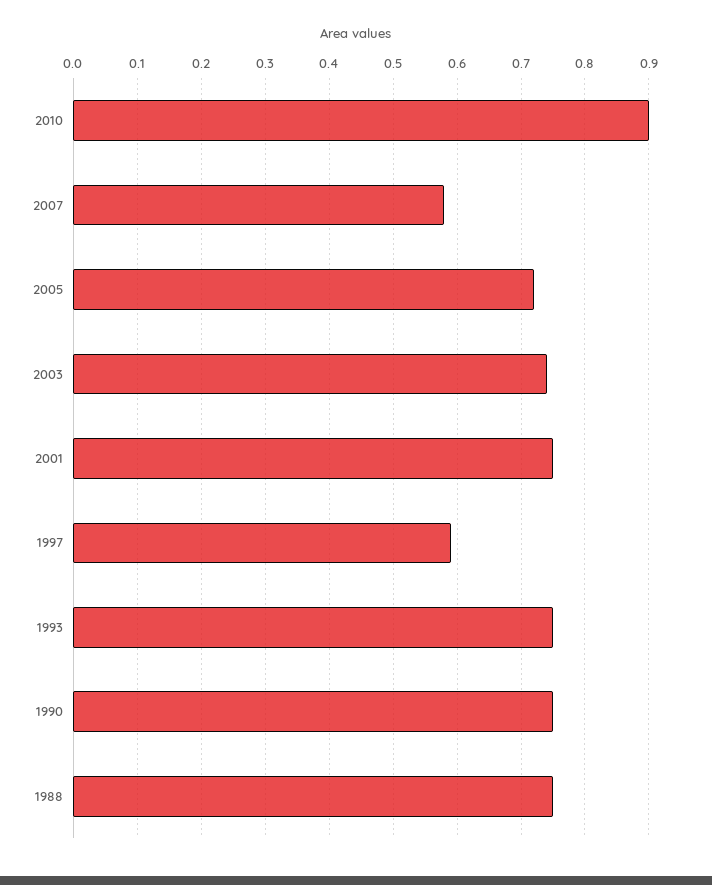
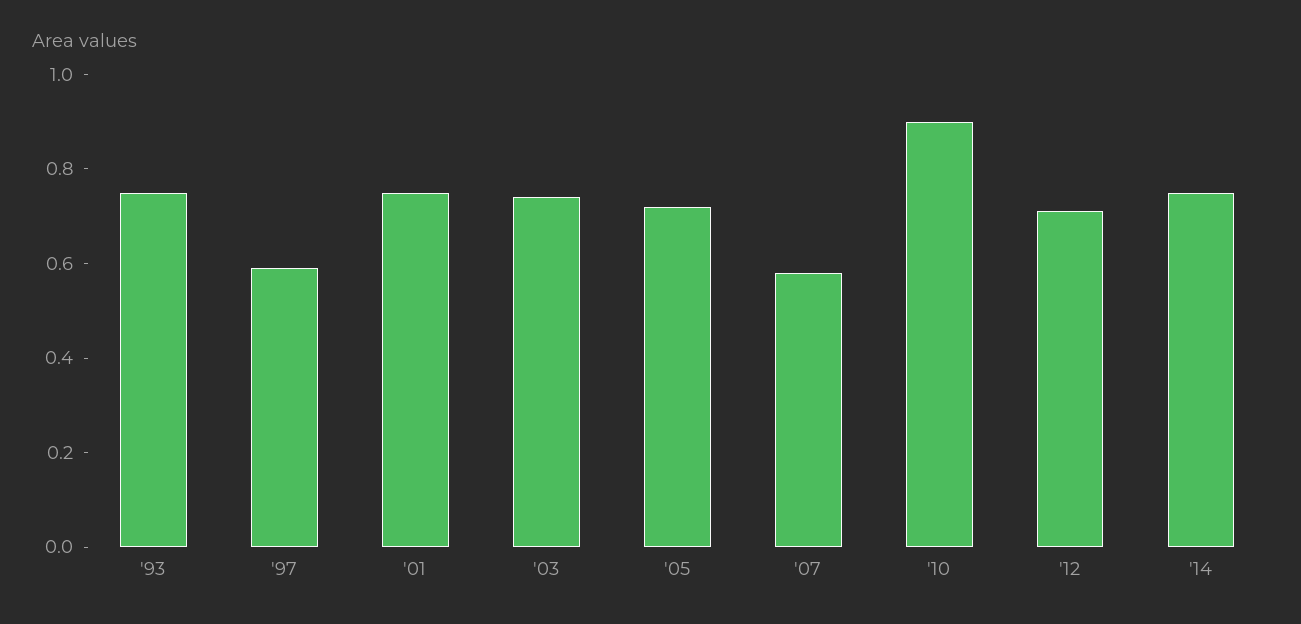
1990: 0.75 -> none
1988: 0.75 -> none
'12: none -> 0.7
'14: none -> 0.75

